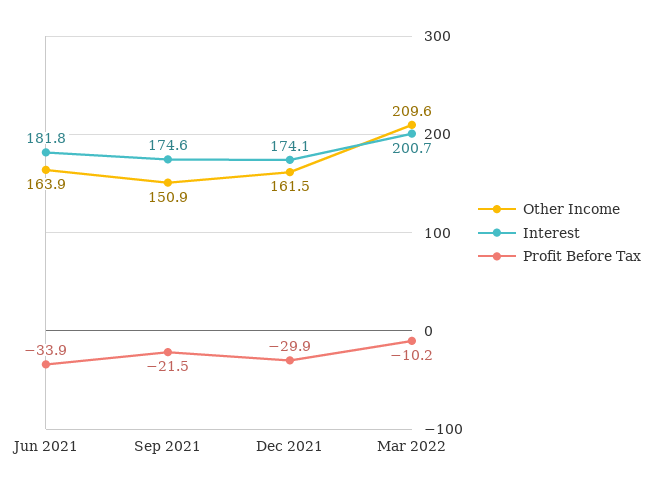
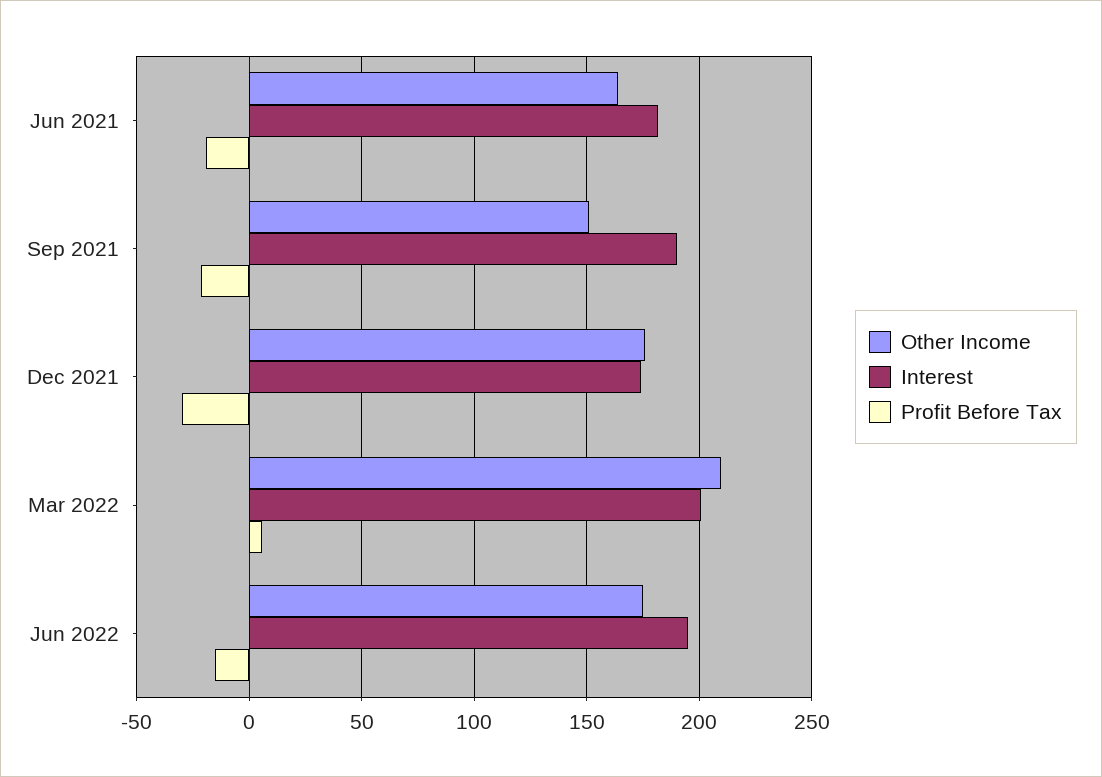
Profit Before Tax, Jun 2021: -33.9 -> -20
Interest, Sep 2021: 174.6 -> 190
Other Income, Dec 2021: 161.5 -> 175
Profit Before Tax, Mar 2022: -10.2 -> 5
Other Income, Jun 2022: none -> 175
Interest, Jun 2022: none -> 195
Profit Before Tax, Jun 2022: none -> -15

